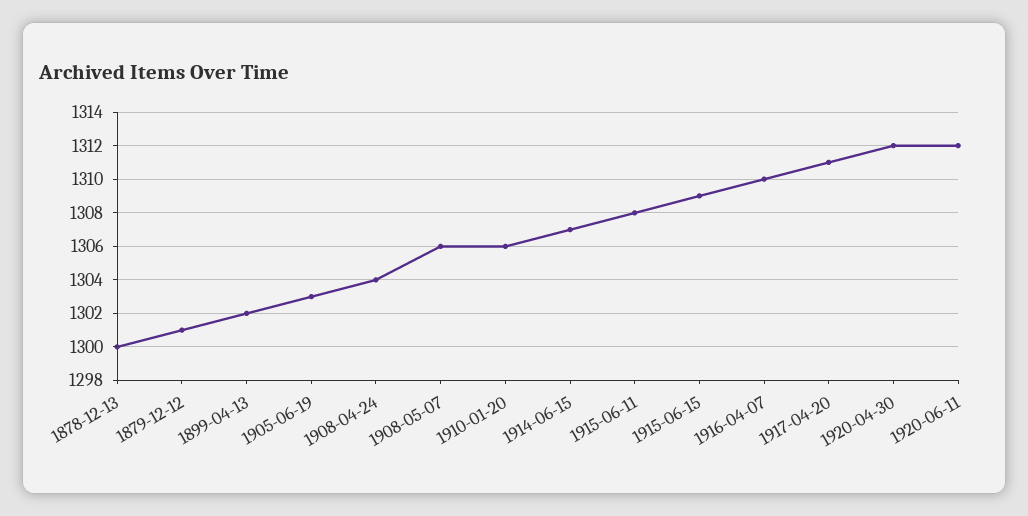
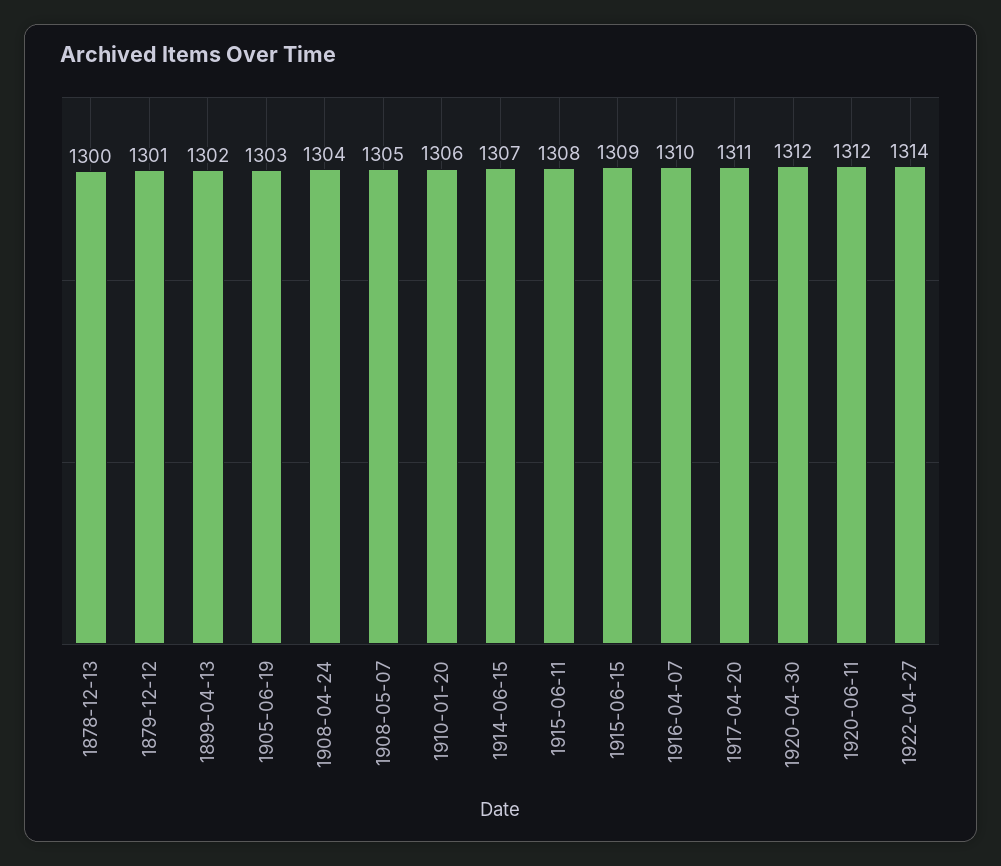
1908-05-07: 1306 -> 1305
1922-04-27: none -> 1314

